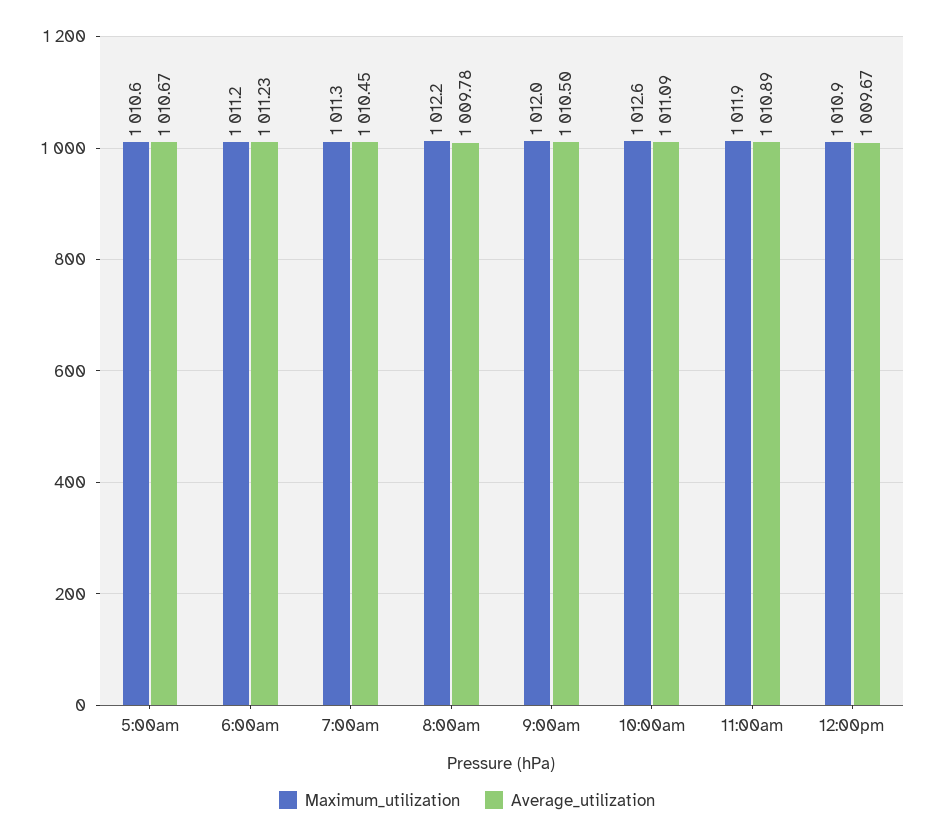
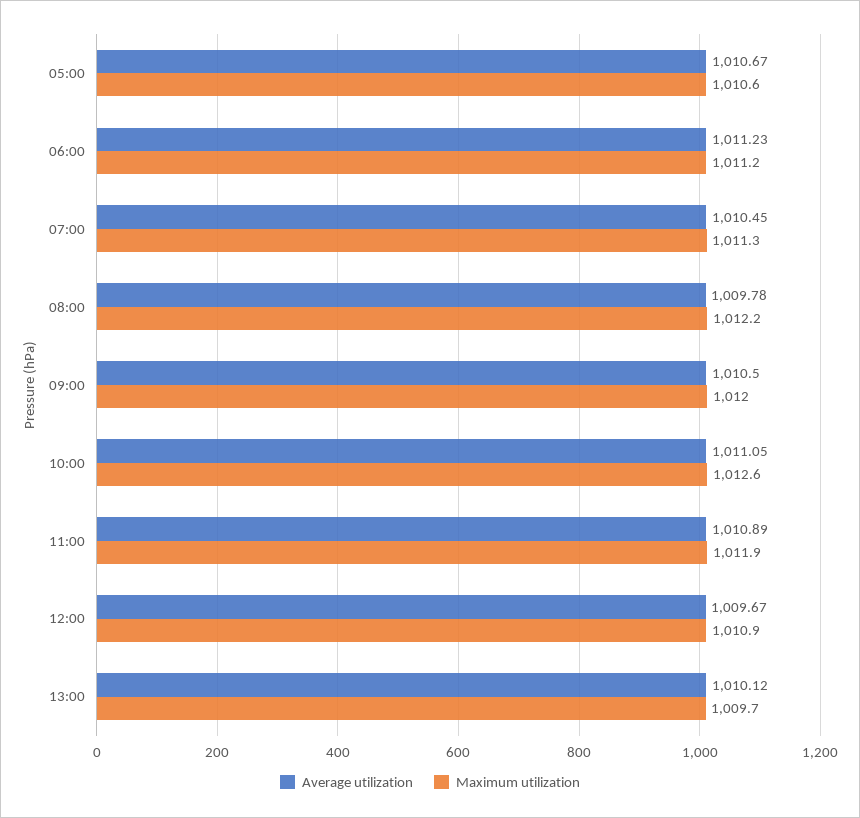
Average_utilization, 10:00am: 1011.09 -> 1011.05
Average_utilization, 13:00: none -> 1010.12
Maximum_utilization, 13:00: none -> 1009.7

